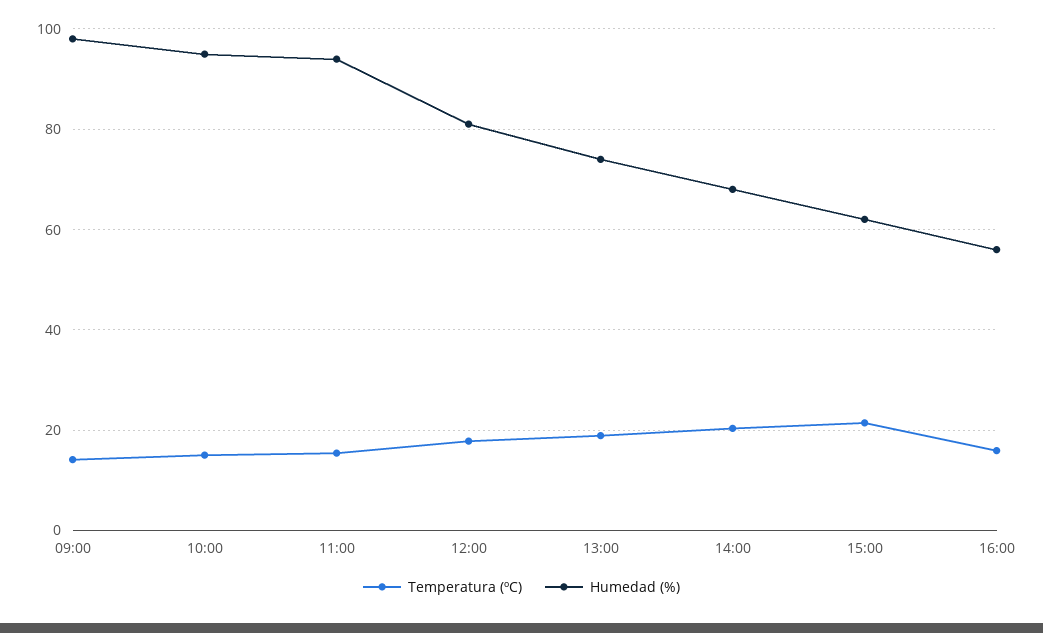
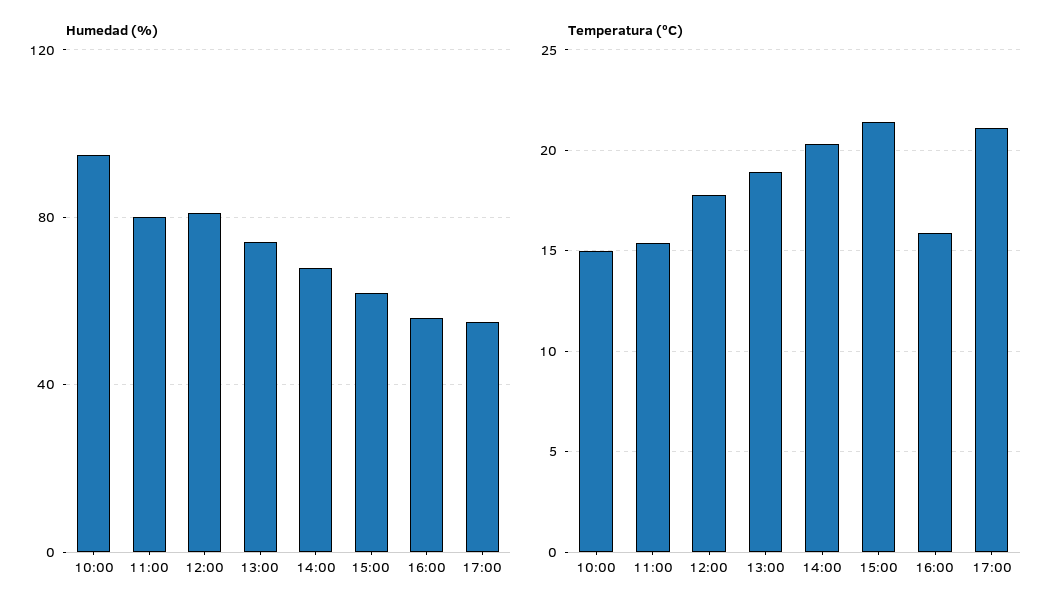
Temperatura (ºC), 09:00: 14 -> none
Humedad (%), 09:00: 98 -> none
Humedad (%), 11:00: 94 -> 80
Humedad (%), 17:00: none -> 55
Temperatura (ºC), 17:00: none -> 21

